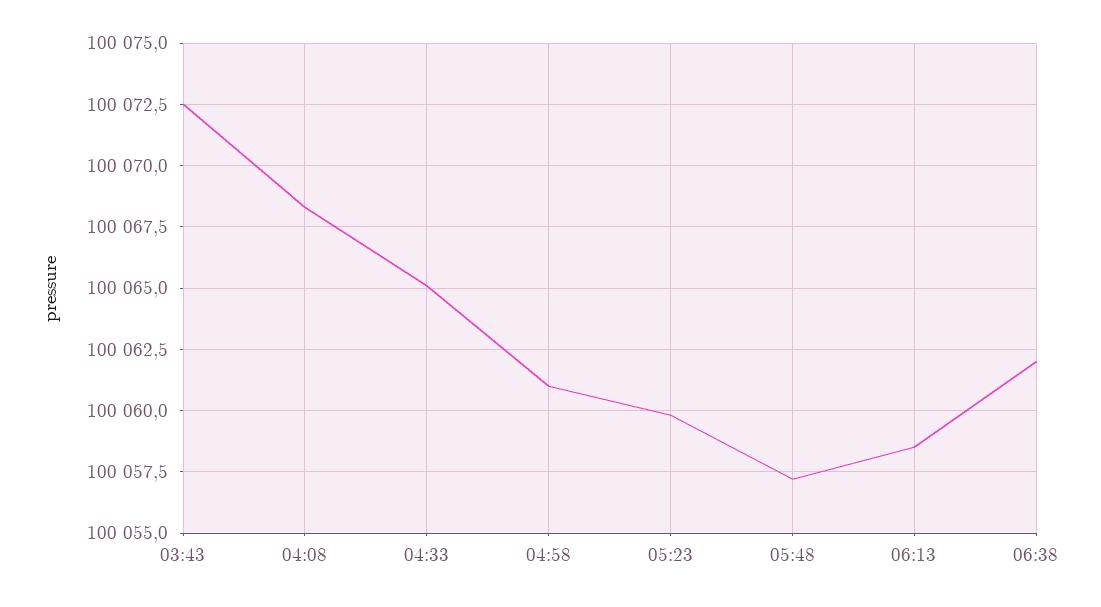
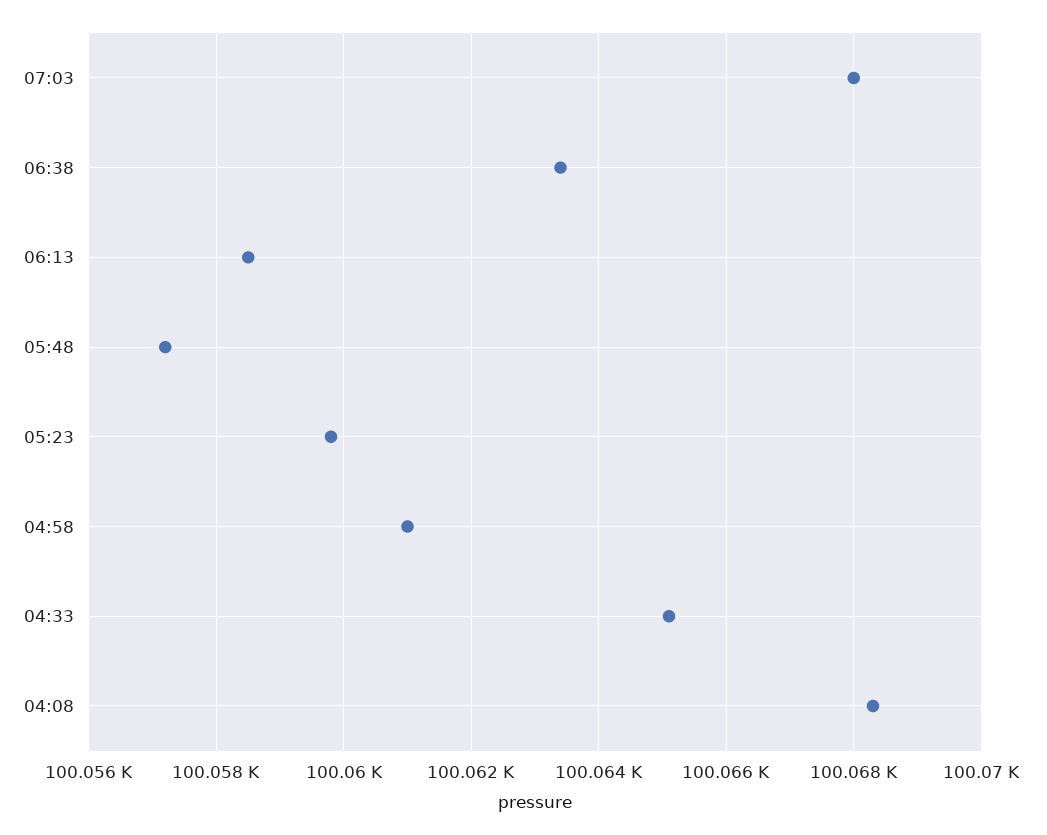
03:43: 100072.5 -> none
06:38: 100062 -> 100063.5
07:03: none -> 100068

